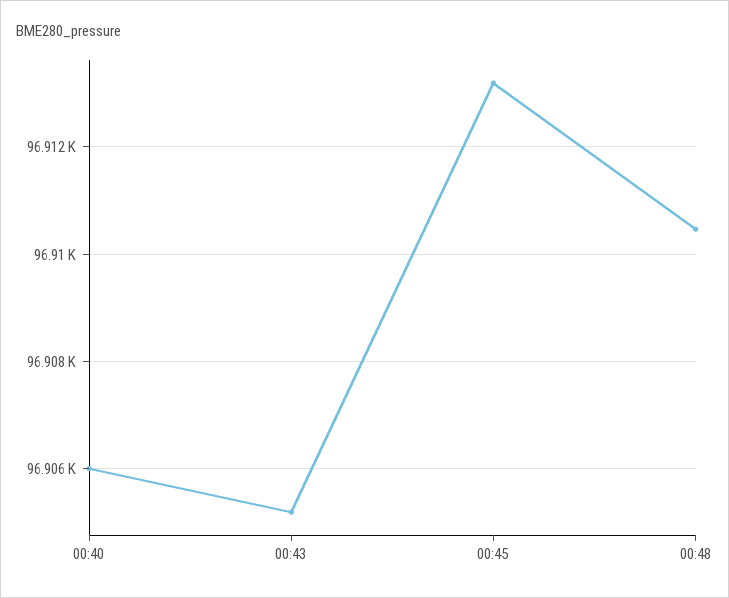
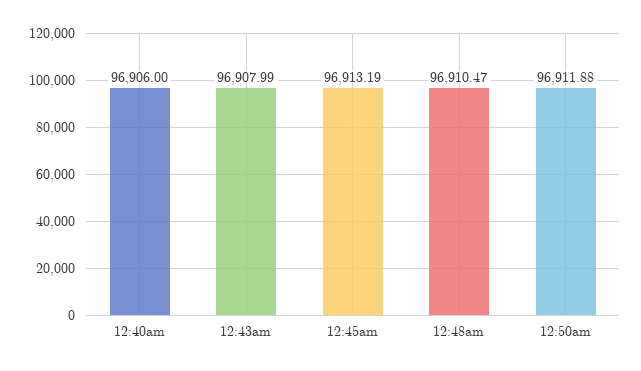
00:43: 96905.2 -> 96907.99
12:50am: none -> 96911.88

